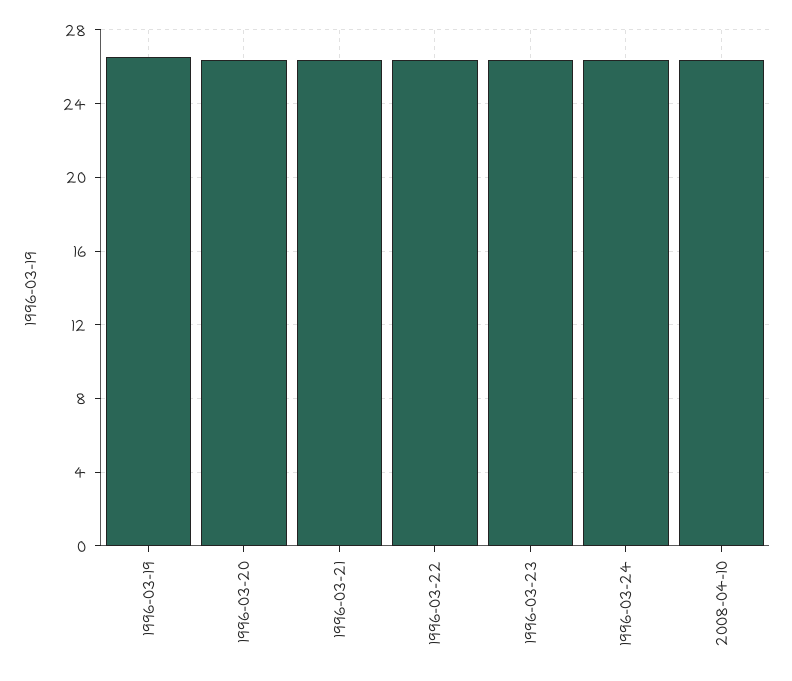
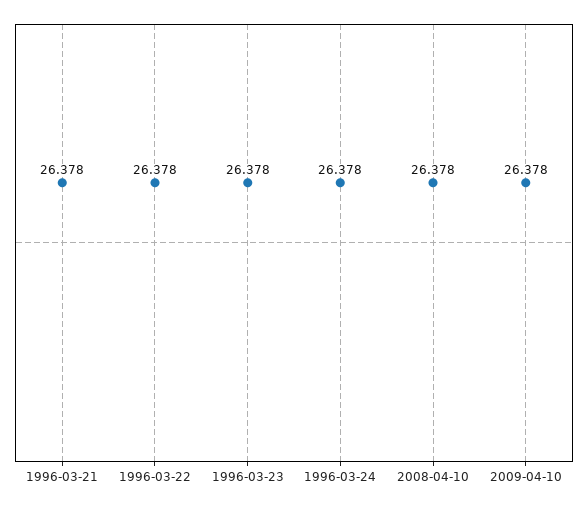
1996-03-19: 26.5 -> none
1996-03-20: 26.5 -> none
2009-04-10: none -> 26.378

